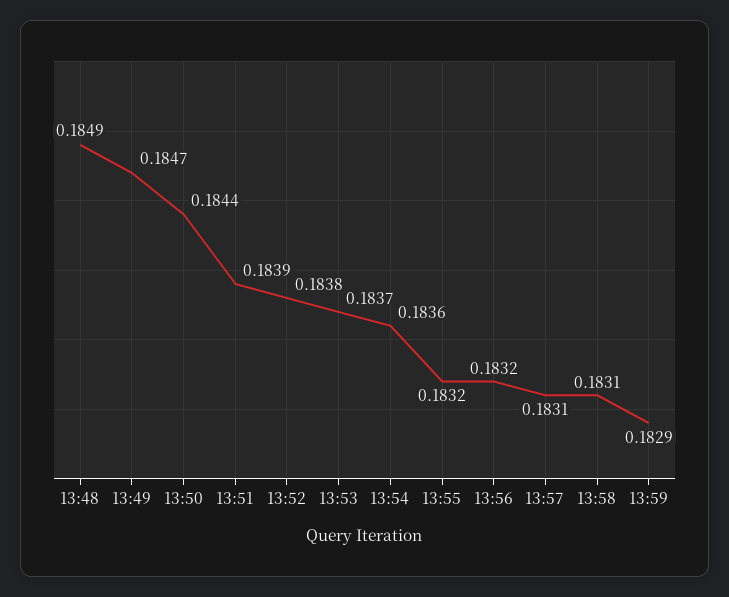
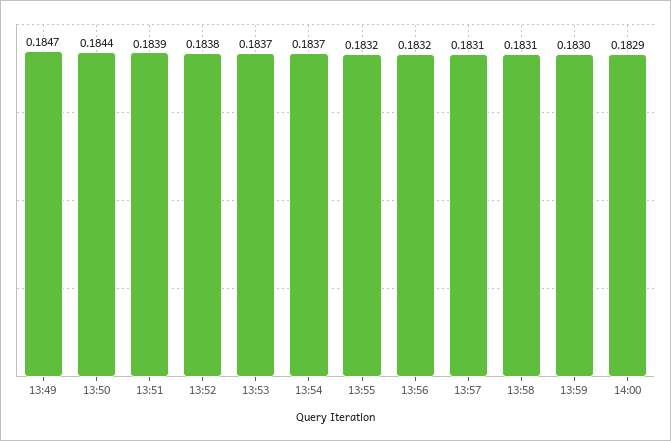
13:48: 0.1849 -> none
13:54: 0.1836 -> 0.1837
13:59: 0.1829 -> 0.183
14:00: none -> 0.1829

